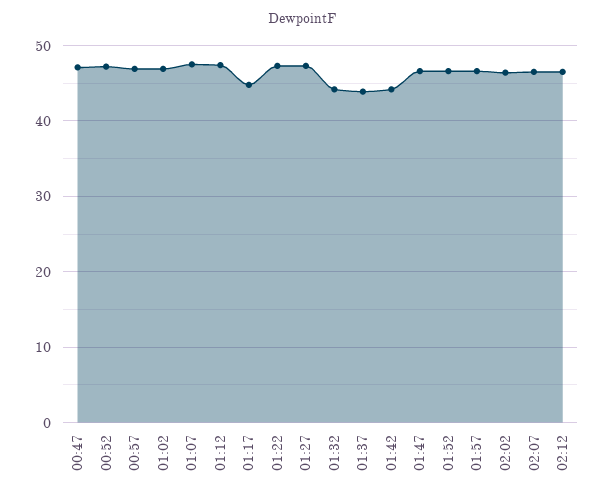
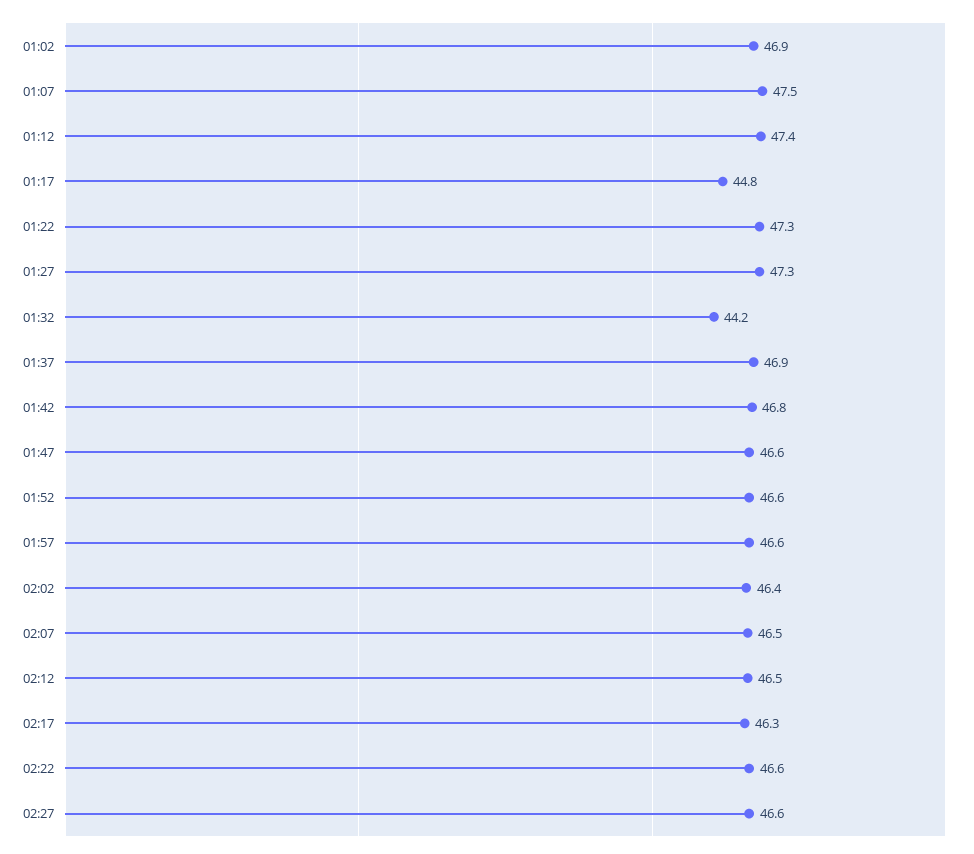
00:47: 47 -> none
00:52: 47 -> none
00:57: 47 -> none
01:37: 44 -> 46.9
01:42: 44 -> 46.8
02:17: none -> 46.3
02:22: none -> 46.6
02:27: none -> 46.6

